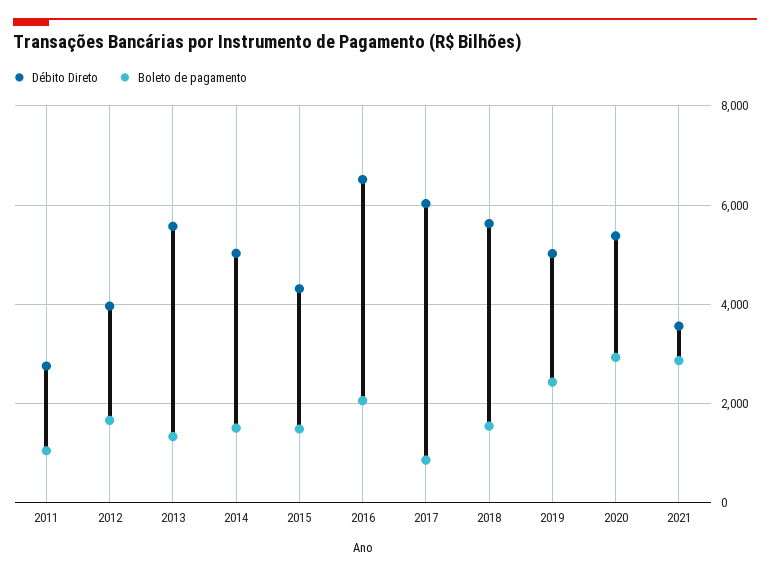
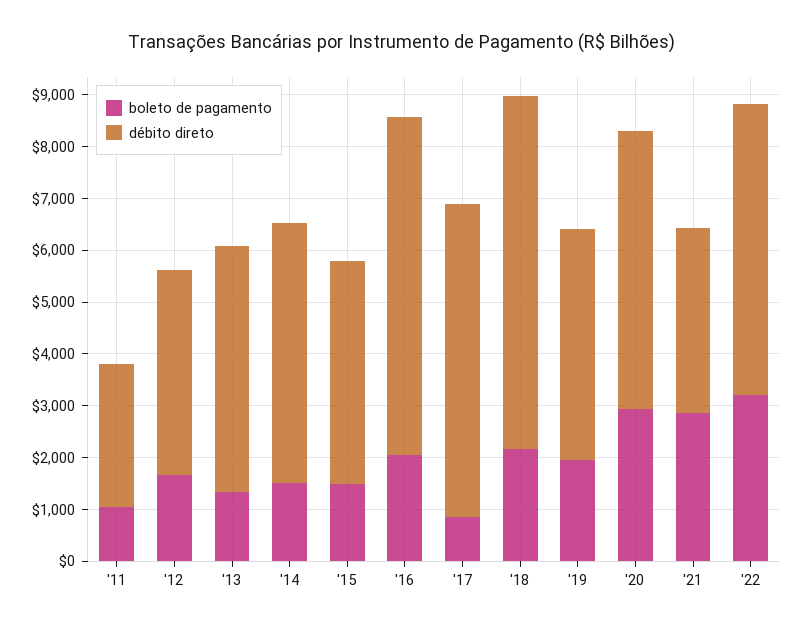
Débito Direto, 2013: 5600 -> 4800
Débito Direto, 2018: 5600 -> 6800
Boleto de pagamento, 2018: 1600 -> 2200
Débito Direto, 2019: 5000 -> 4400
Boleto de pagamento, 2019: 2400 -> 2000
Boleto de pagamento, '22: none -> 3200
Débito Direto, '22: none -> 5600

